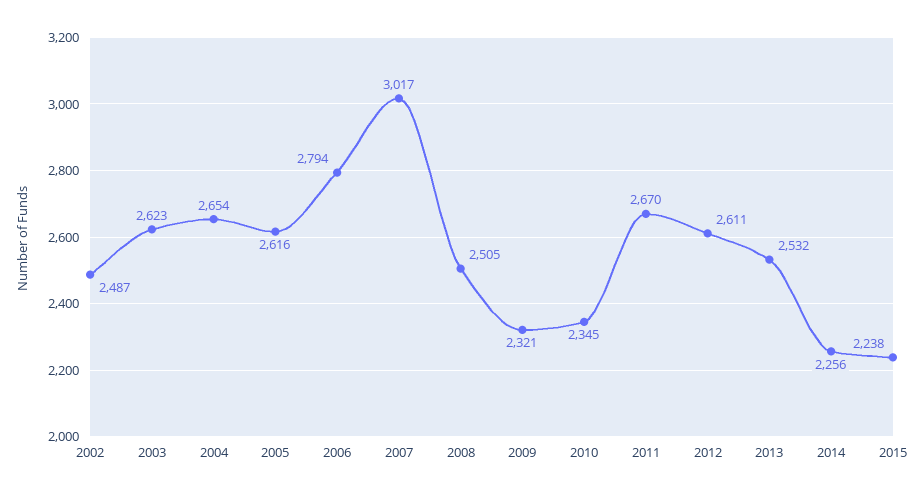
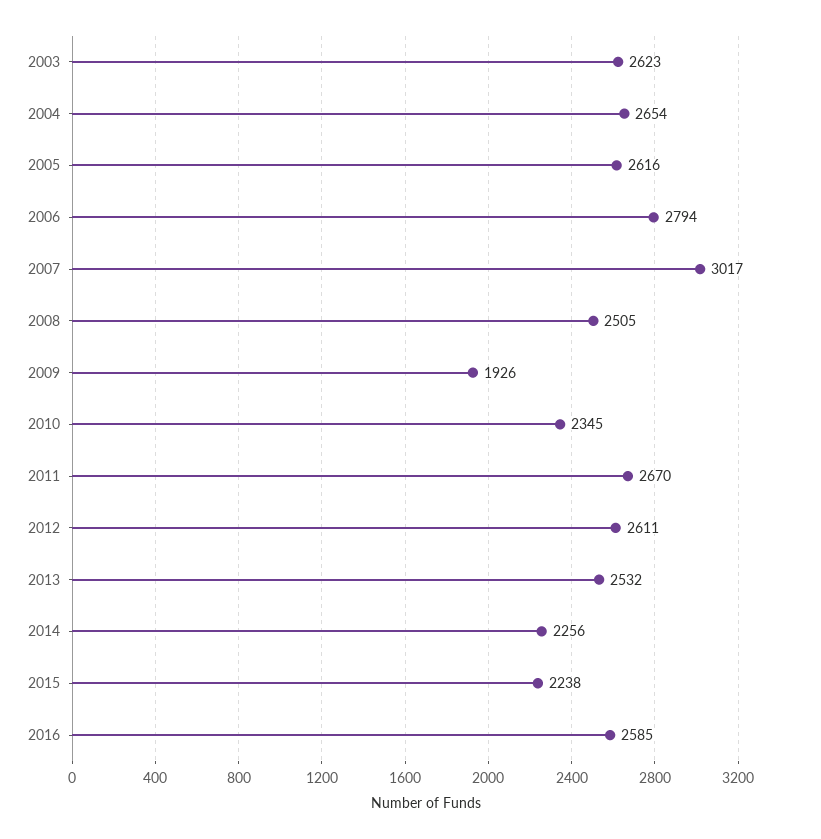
2002: 2487 -> none
2009: 2321 -> 1926
2016: none -> 2585

